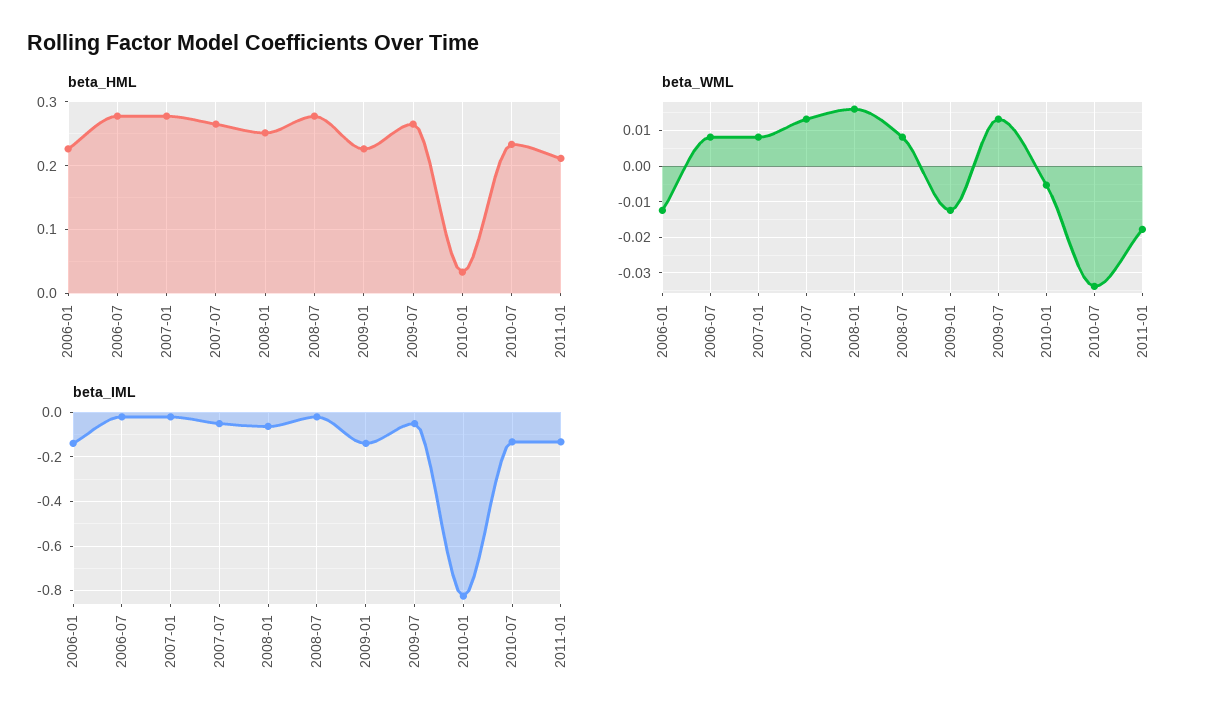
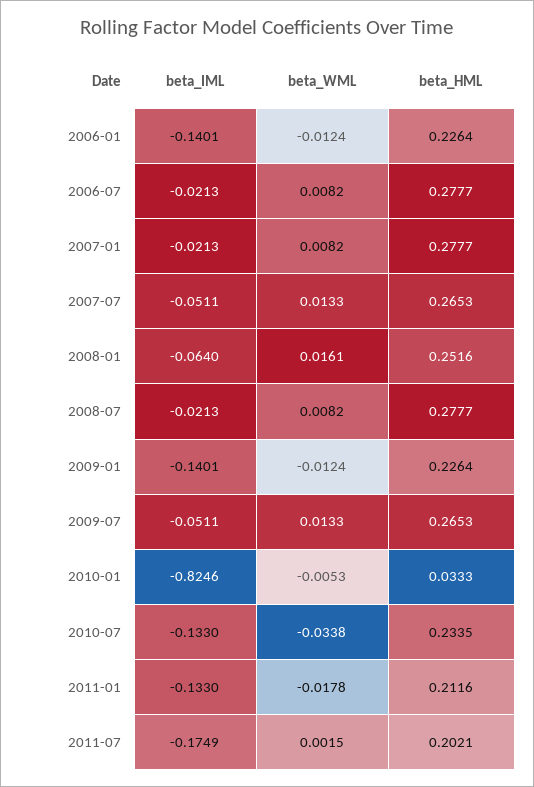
beta_IML, 2011-07: none -> -0.1749
beta_WML, 2011-07: none -> 0.0015
beta_HML, 2011-07: none -> 0.2021

